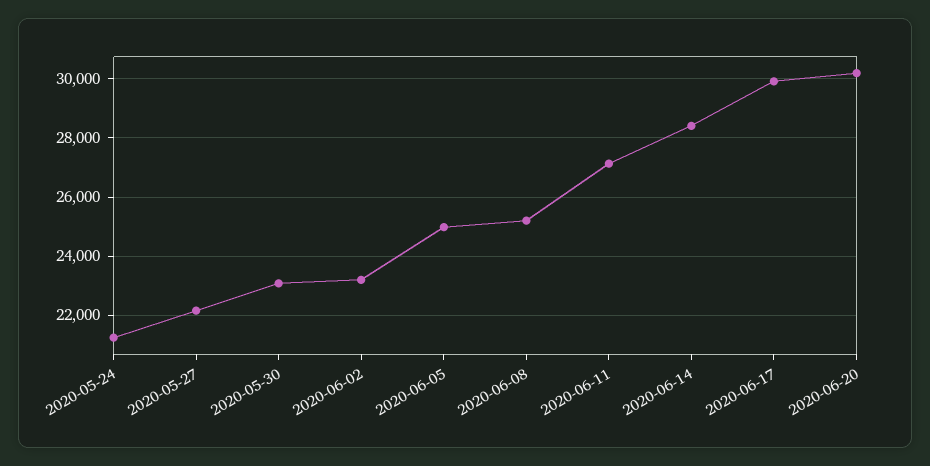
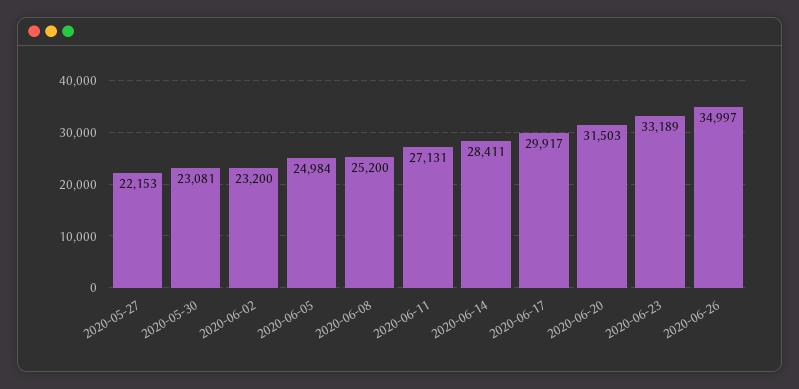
2020-05-24: 21250 -> none
2020-06-20: 30250 -> 31503
2020-06-23: none -> 33189
2020-06-26: none -> 34997

